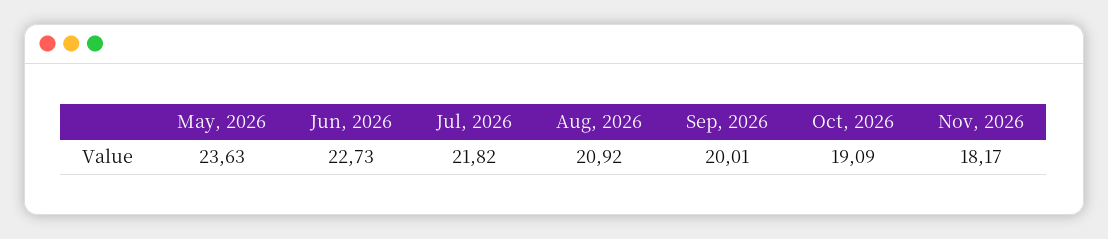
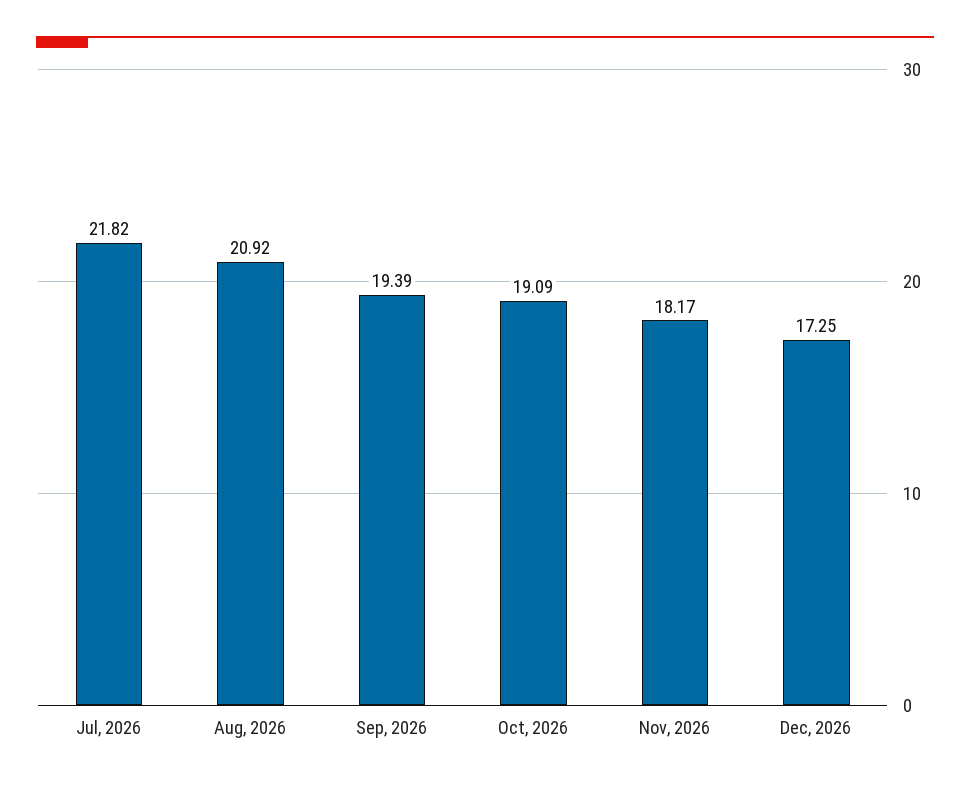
May, 2026: 23.63 -> none
Jun, 2026: 22.73 -> none
Sep, 2026: 20.01 -> 19.39
Dec, 2026: none -> 17.25

